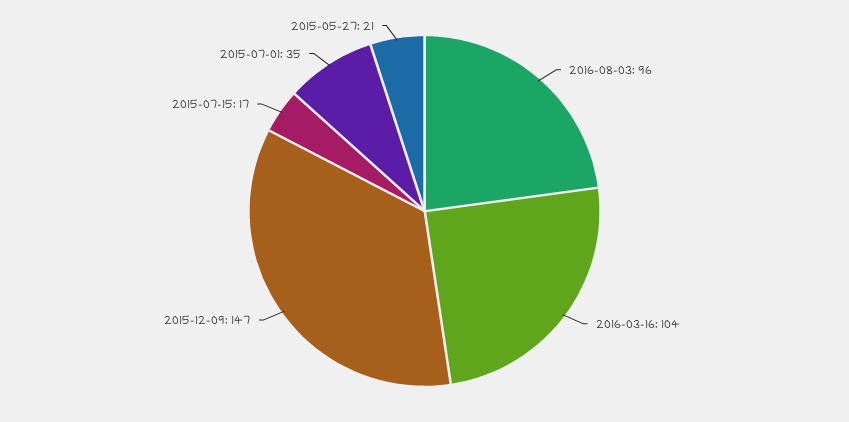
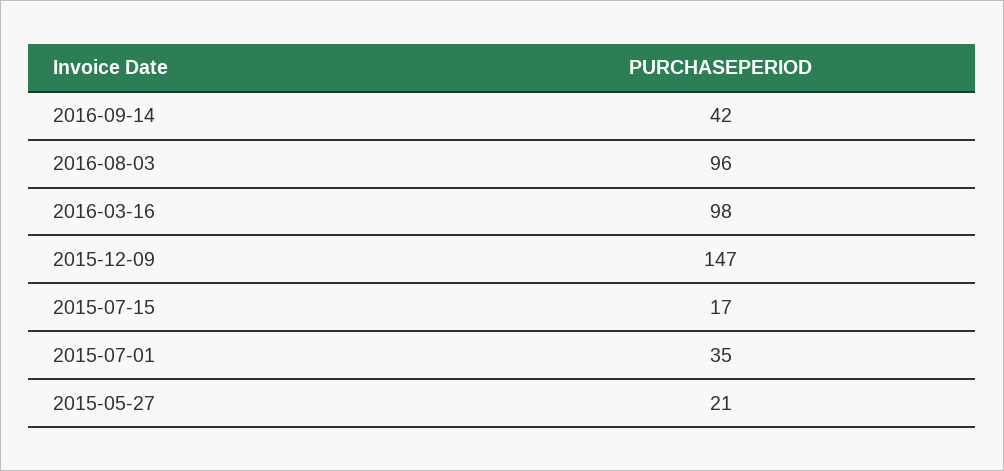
2016-03-16: 104 -> 98
2016-09-14: none -> 42

